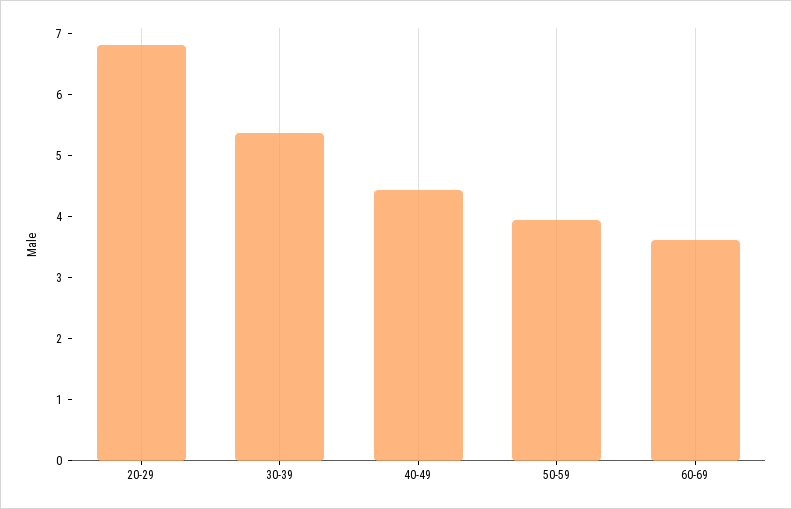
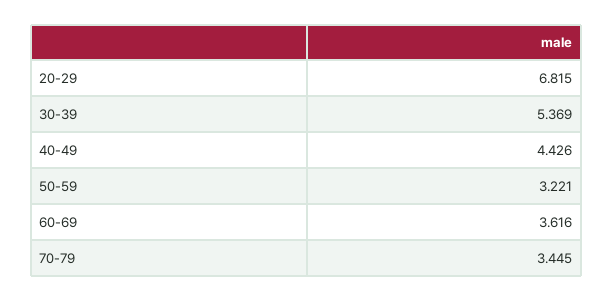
50-59: 4 -> 3.221
70-79: none -> 3.445

